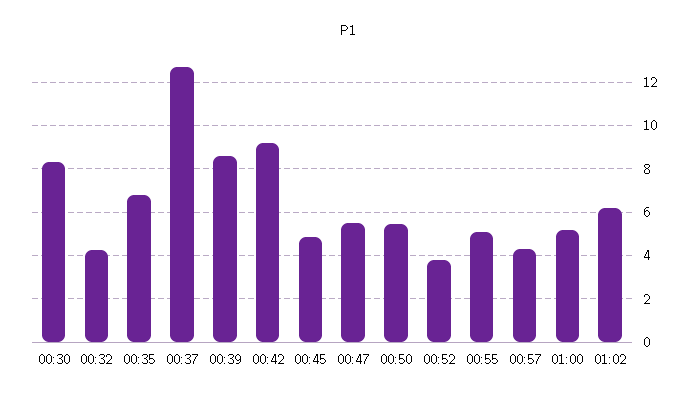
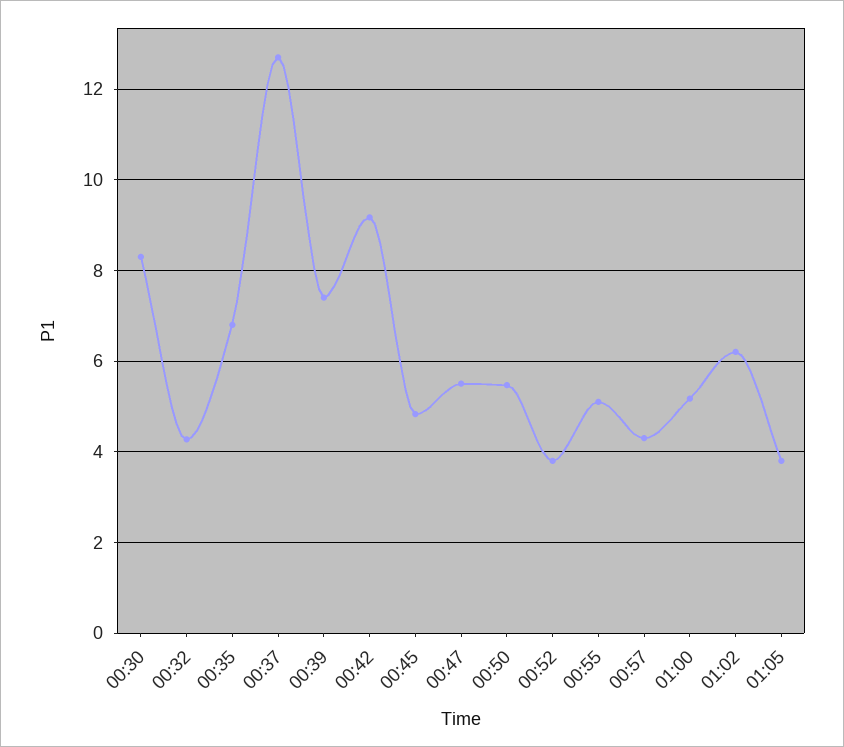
00:39: 8.5 -> 7.4
01:05: none -> 3.8

